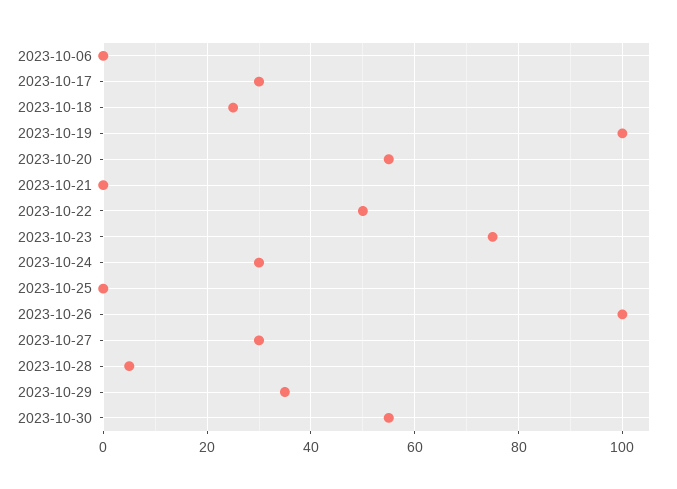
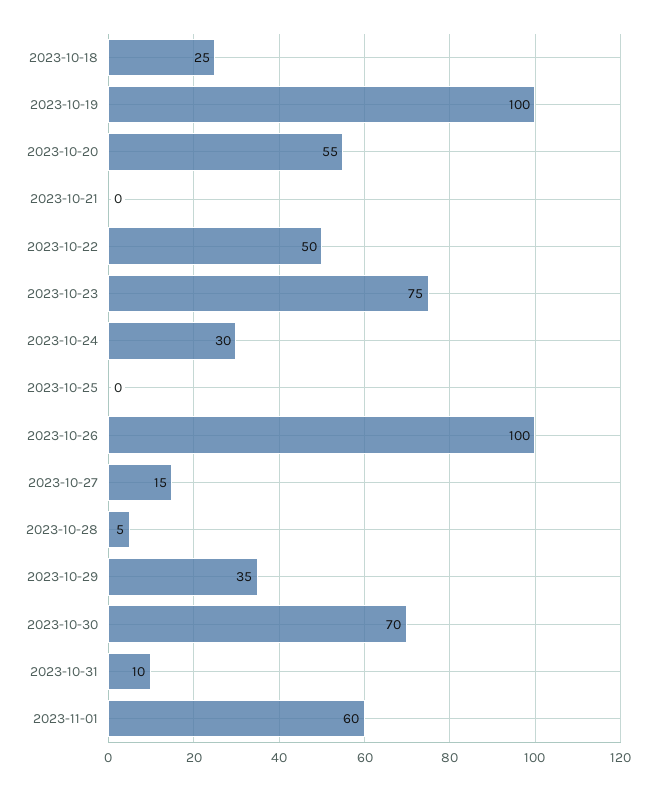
2023-10-06: 0 -> none
2023-10-17: 30 -> none
2023-10-27: 30 -> 15
2023-10-30: 55 -> 70
2023-10-31: none -> 10
2023-11-01: none -> 60

